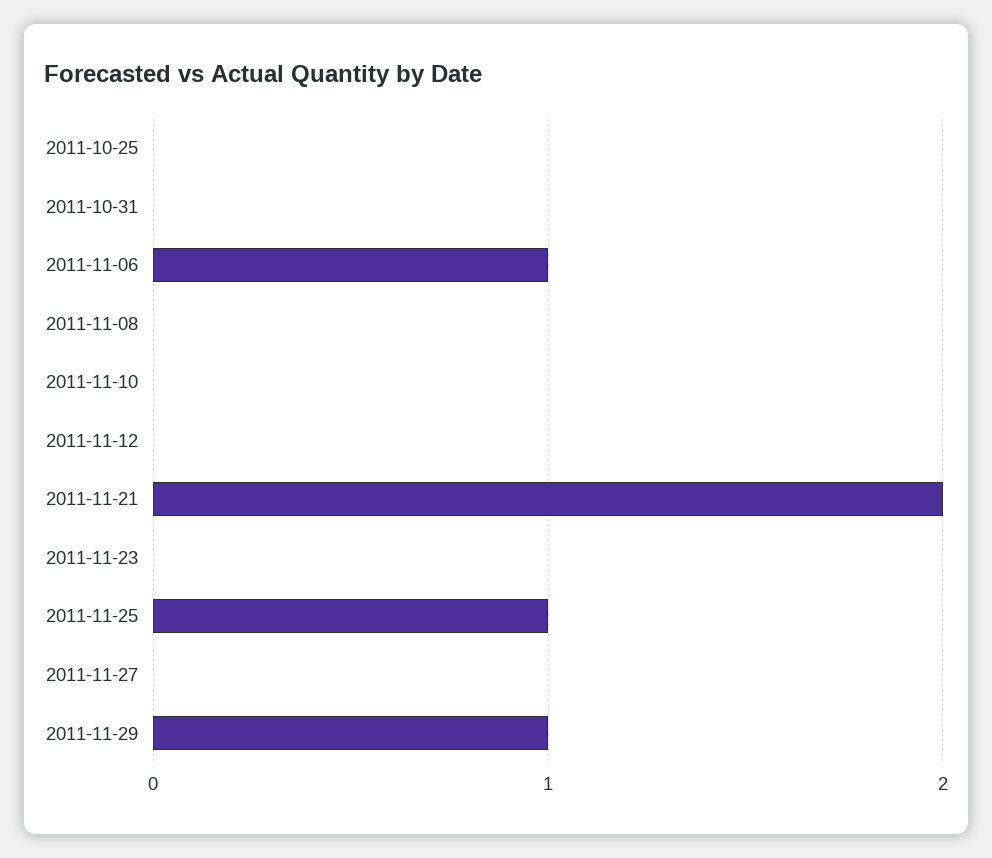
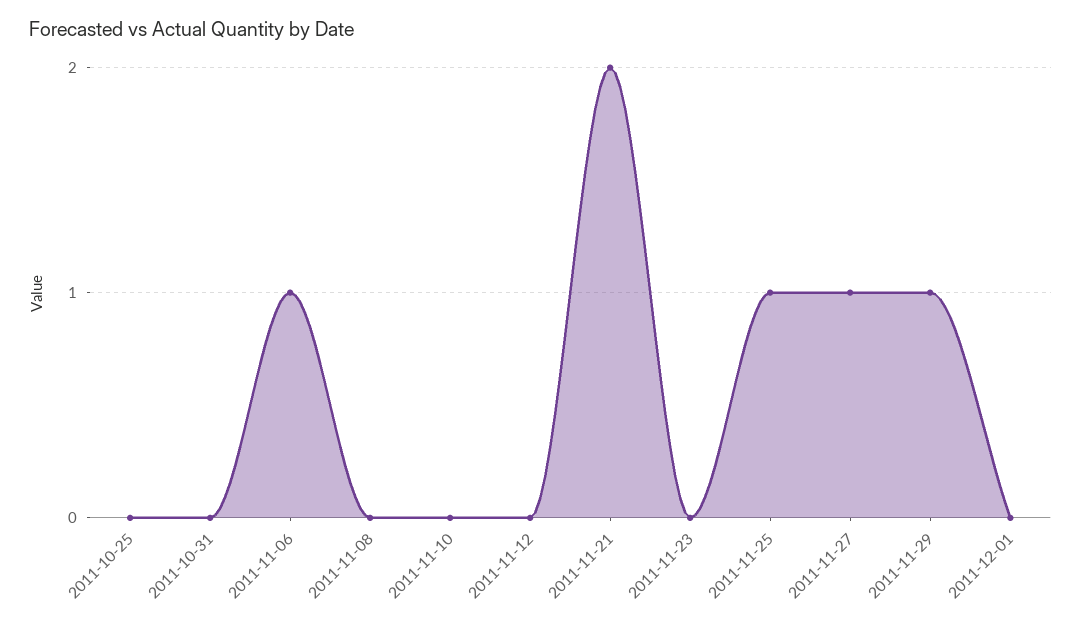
2011-11-27: 0 -> 1
2011-12-01: none -> 0

